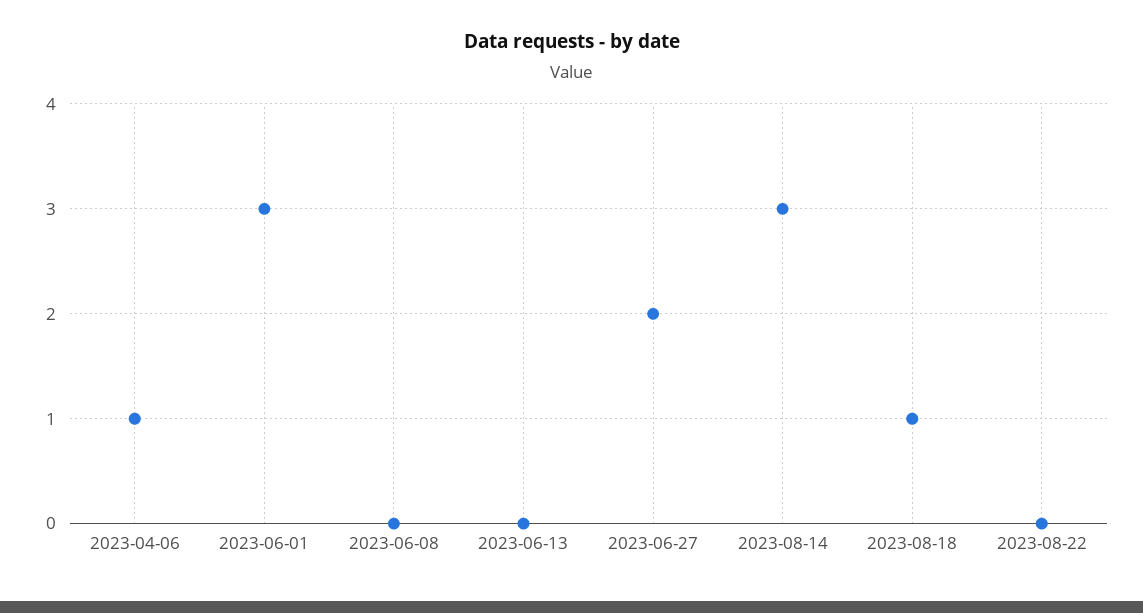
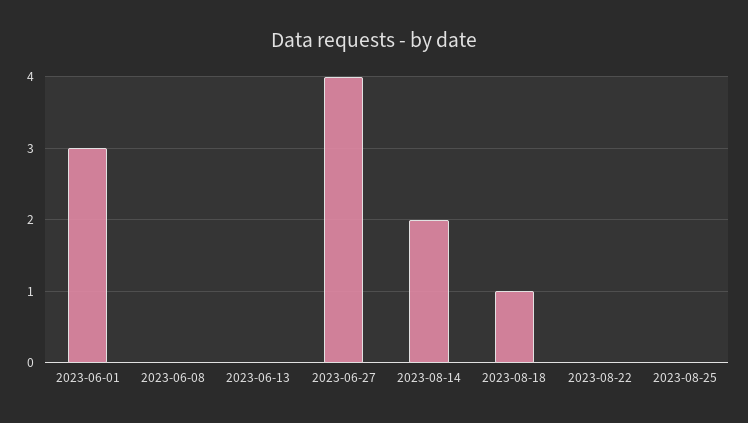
2023-04-06: 1 -> none
2023-06-27: 2 -> 4
2023-08-14: 3 -> 2
2023-08-25: none -> 0

